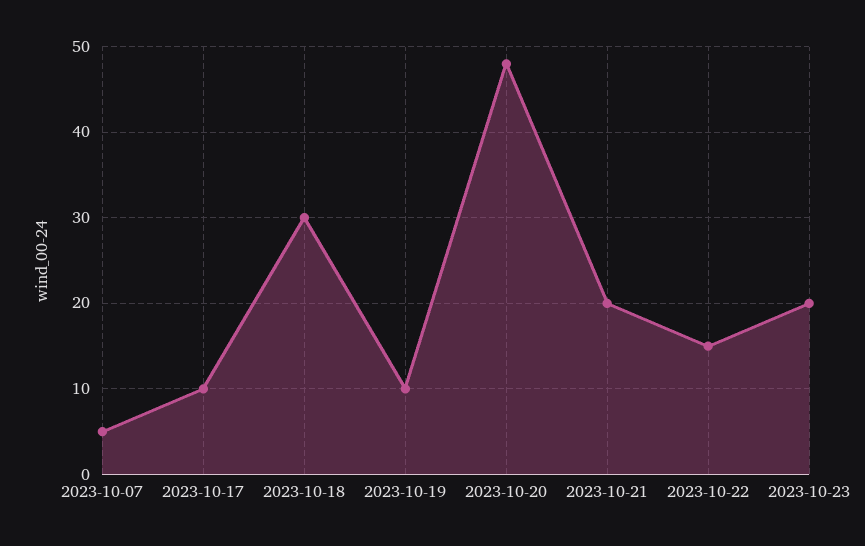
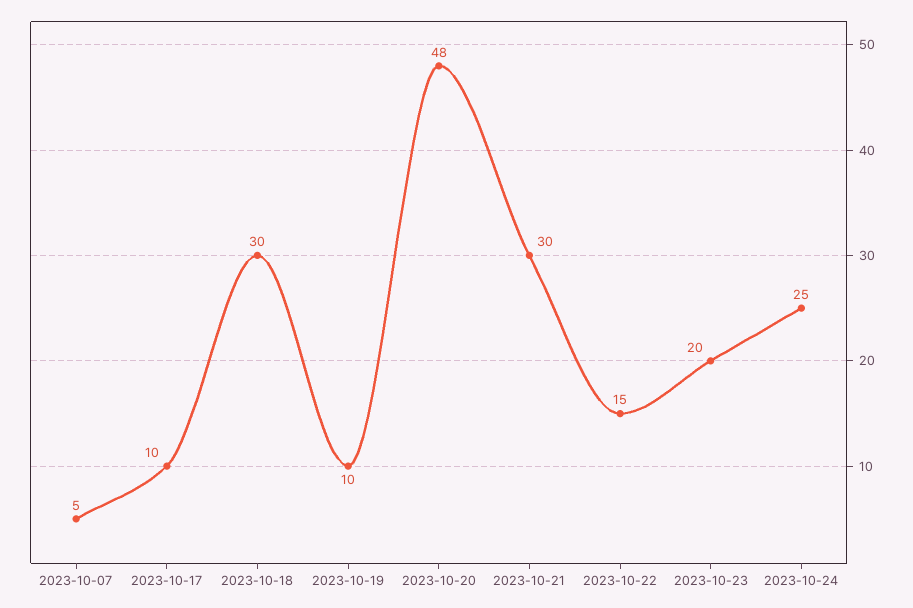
2023-10-21: 20 -> 30
2023-10-24: none -> 25

